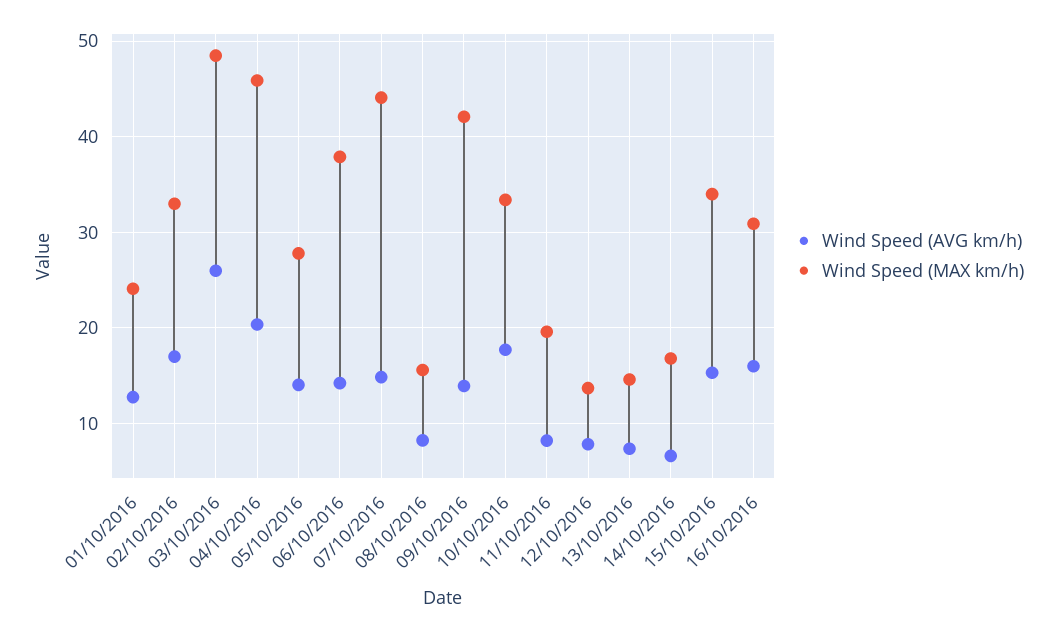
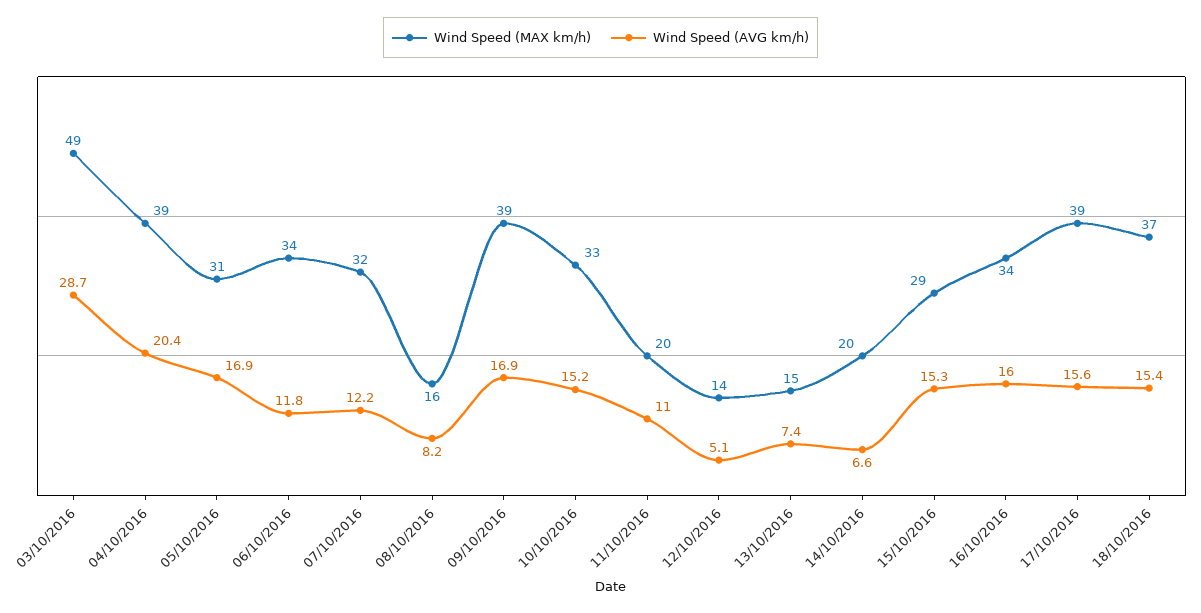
Wind Speed (AVG km/h), 01/10/2016: 13 -> none
Wind Speed (MAX km/h), 01/10/2016: 24 -> none
Wind Speed (AVG km/h), 02/10/2016: 17 -> none
Wind Speed (MAX km/h), 02/10/2016: 33 -> none
Wind Speed (AVG km/h), 03/10/2016: 26 -> 28.7
Wind Speed (MAX km/h), 04/10/2016: 46 -> 39
Wind Speed (AVG km/h), 05/10/2016: 14 -> 16.9
Wind Speed (MAX km/h), 05/10/2016: 28 -> 31
Wind Speed (AVG km/h), 06/10/2016: 14 -> 11.8
Wind Speed (MAX km/h), 06/10/2016: 38 -> 34
Wind Speed (AVG km/h), 07/10/2016: 15 -> 12.2
Wind Speed (MAX km/h), 07/10/2016: 44 -> 32
Wind Speed (AVG km/h), 09/10/2016: 14 -> 16.9
Wind Speed (MAX km/h), 09/10/2016: 42 -> 39
Wind Speed (AVG km/h), 10/10/2016: 18 -> 15.2
Wind Speed (AVG km/h), 11/10/2016: 8 -> 11
Wind Speed (AVG km/h), 12/10/2016: 8 -> 5.1
Wind Speed (MAX km/h), 14/10/2016: 17 -> 20
Wind Speed (MAX km/h), 15/10/2016: 34 -> 29
Wind Speed (MAX km/h), 16/10/2016: 31 -> 34
Wind Speed (MAX km/h), 17/10/2016: none -> 39
Wind Speed (AVG km/h), 17/10/2016: none -> 15.6
Wind Speed (MAX km/h), 18/10/2016: none -> 37
Wind Speed (AVG km/h), 18/10/2016: none -> 15.4

